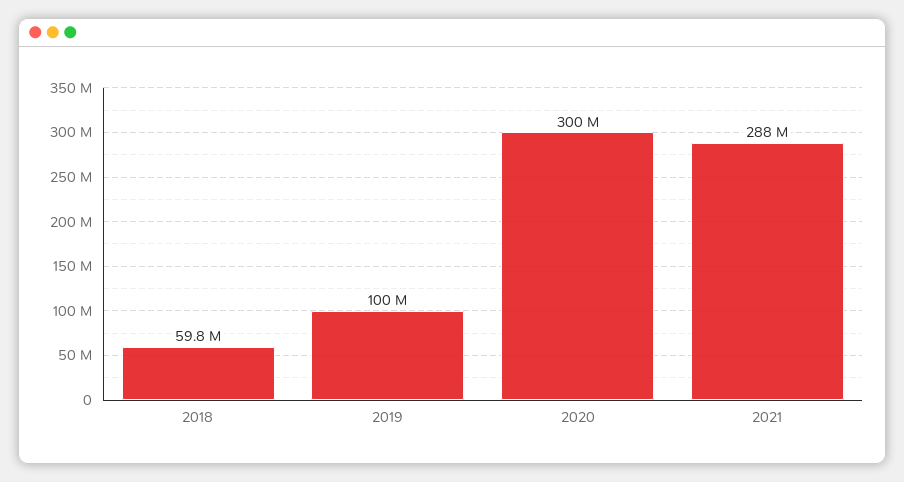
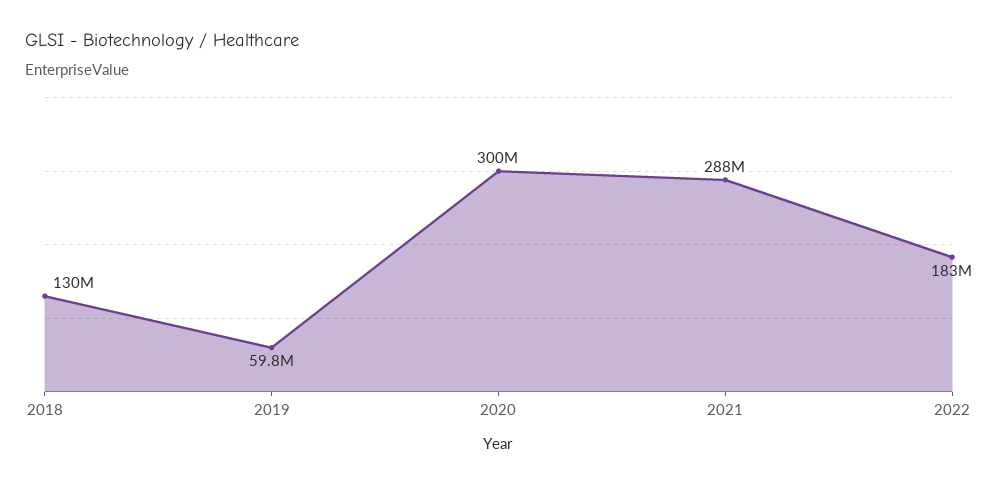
2018: 59800000 -> 130000000
2019: 100000000 -> 59800000
2022: none -> 183000000

